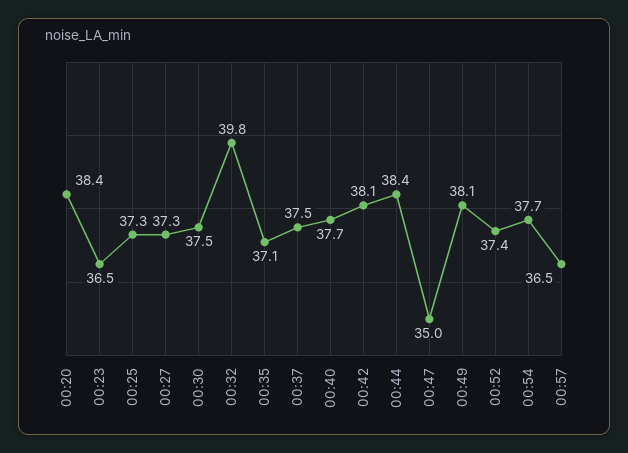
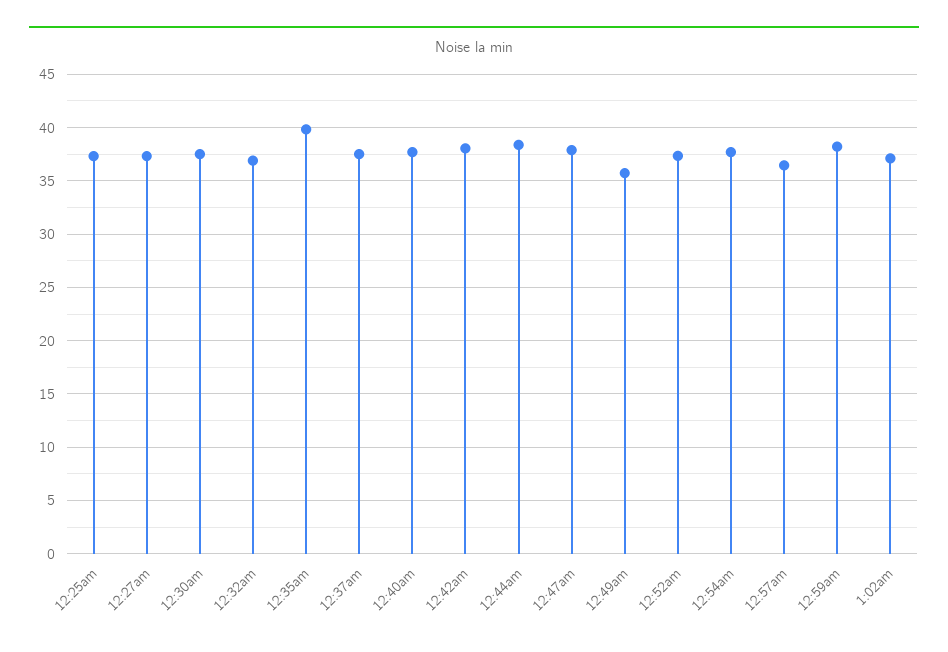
00:20: 38.4 -> none
00:23: 36.5 -> none
00:32: 39.8 -> 37
00:35: 37.1 -> 40
00:47: 35 -> 38
00:49: 38.1 -> 36
12:59am: none -> 38
1:02am: none -> 37

